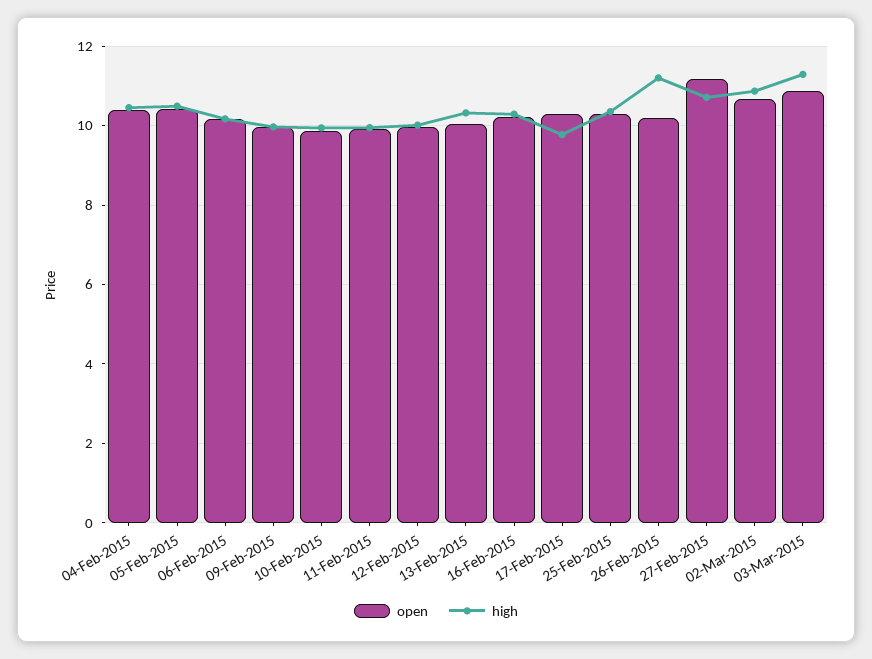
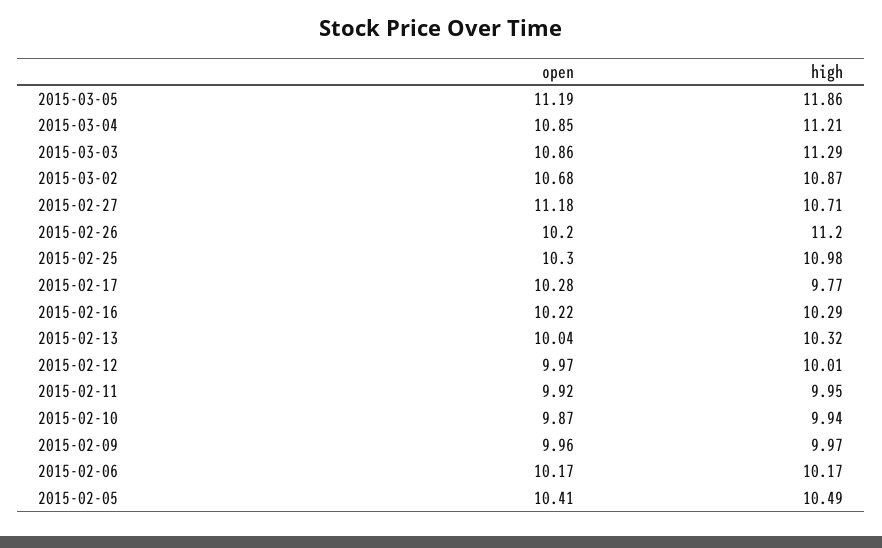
open, 04-Feb-2015: 10.4 -> none
high, 04-Feb-2015: 10.4 -> none
high, 25-Feb-2015: 10.4 -> 10.98
open, 2015-03-05: none -> 11.19
high, 2015-03-05: none -> 11.86
open, 2015-03-04: none -> 10.85
high, 2015-03-04: none -> 11.21

